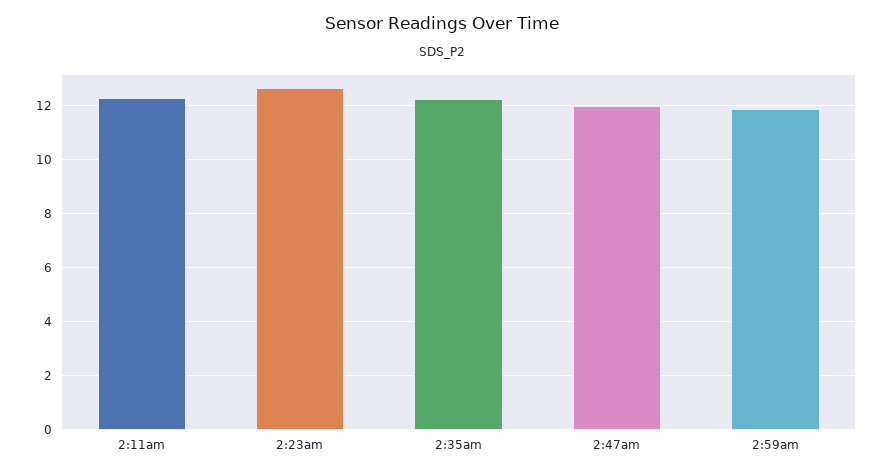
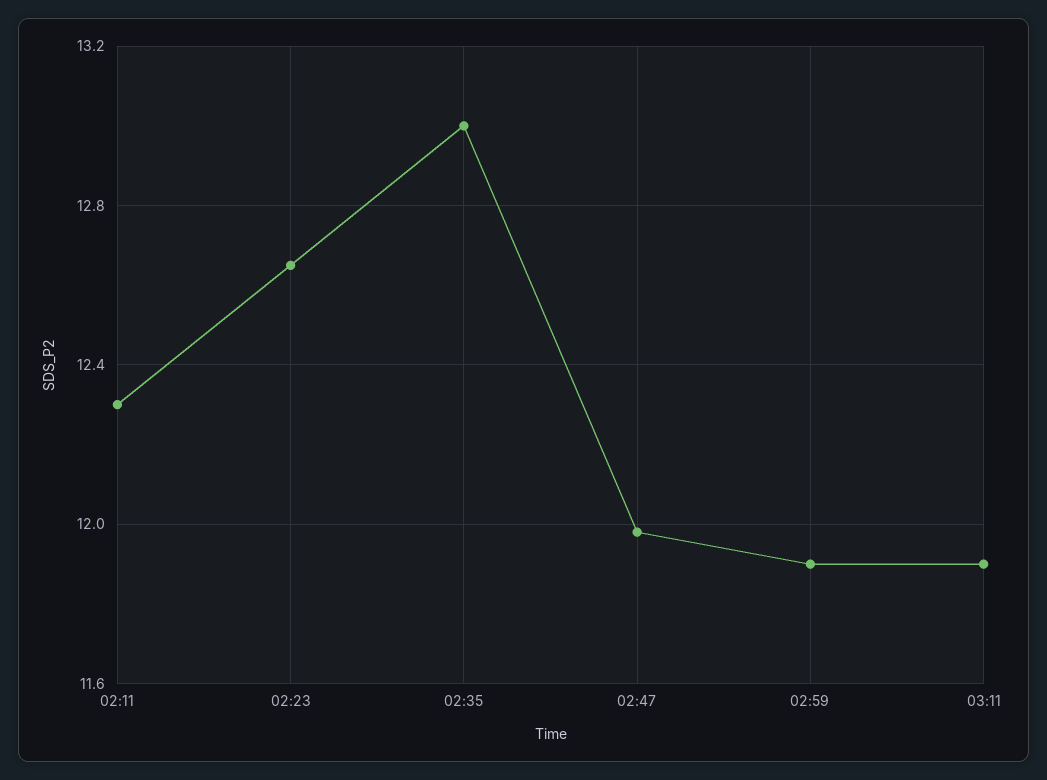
2:35am: 12.25 -> 13
03:11: none -> 11.9

